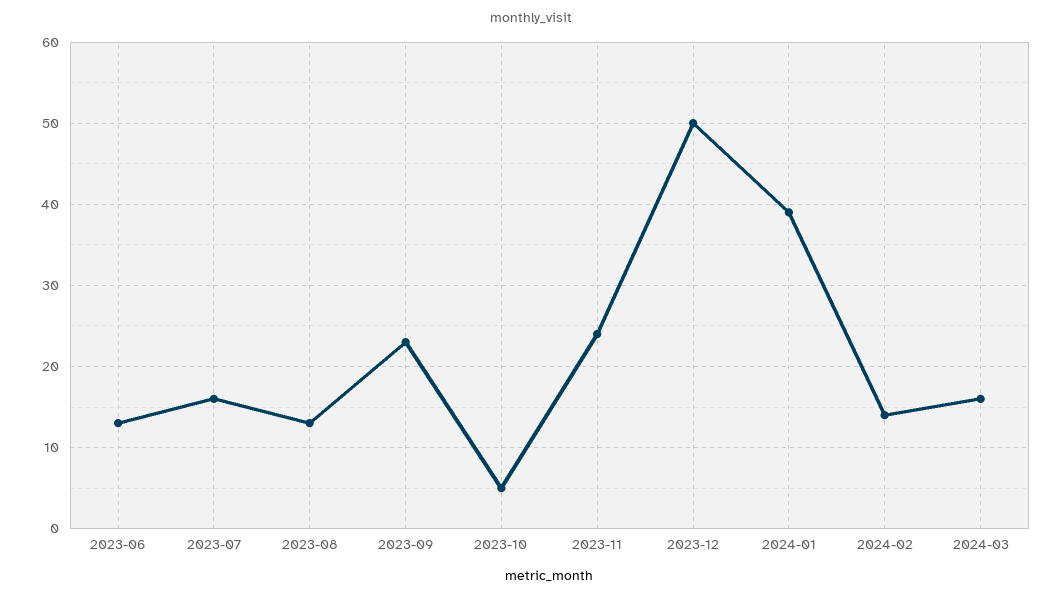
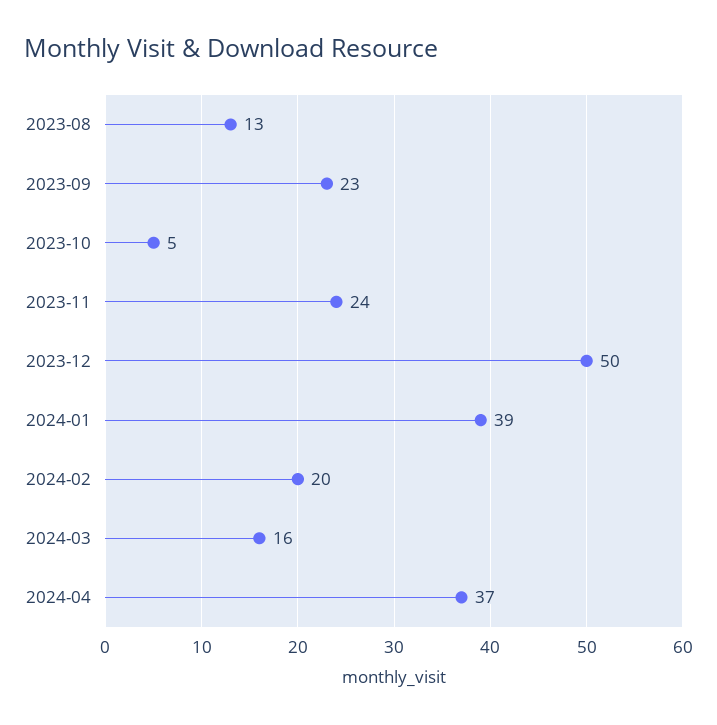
2023-06: 13 -> none
2023-07: 16 -> none
2024-02: 14 -> 20
2024-04: none -> 37

